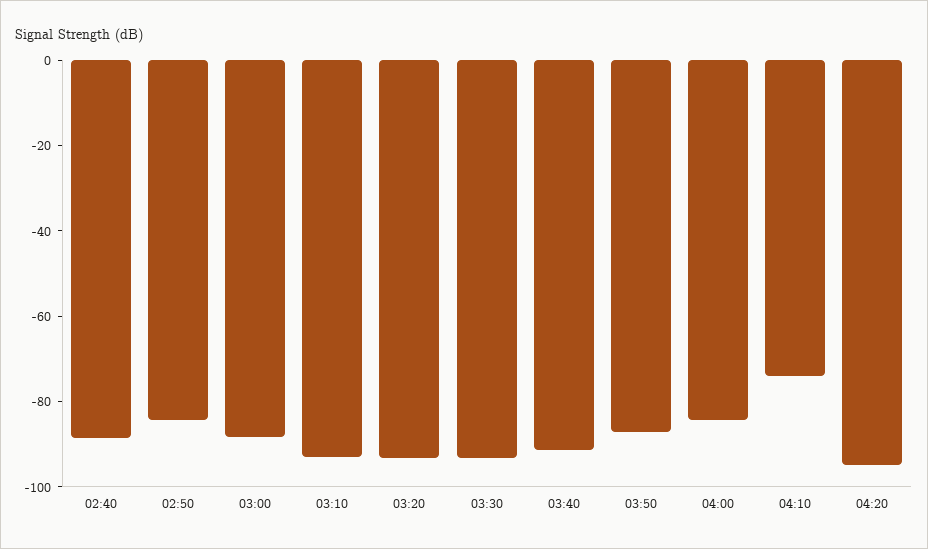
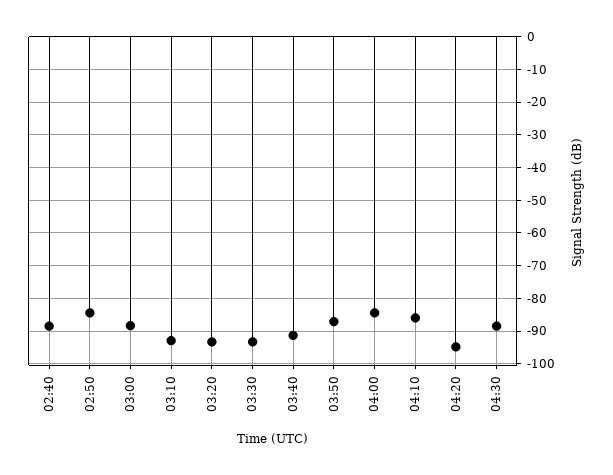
04:10: -75 -> -86
04:30: none -> -88

